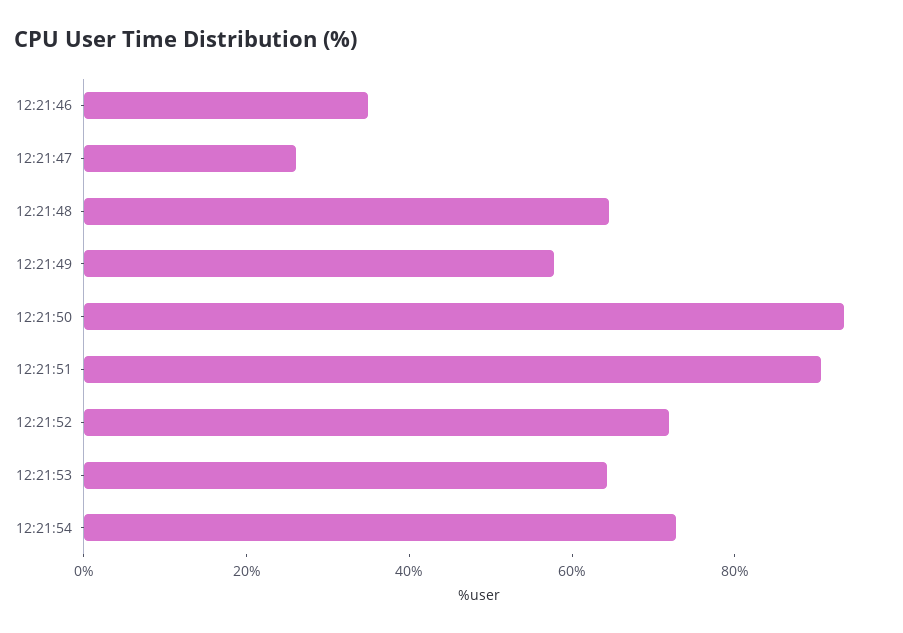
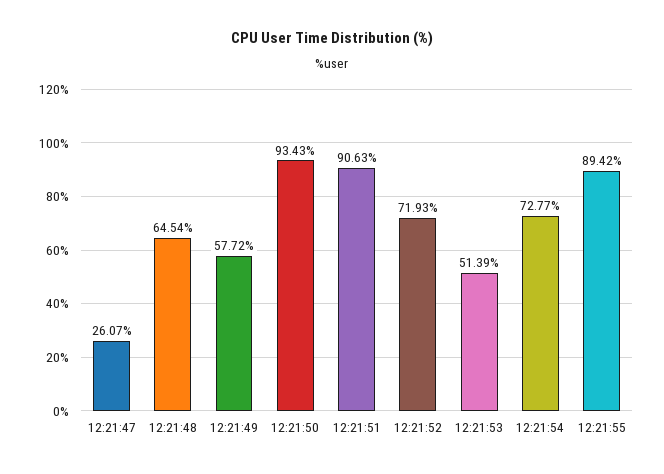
12:21:46: 35 -> none
12:21:53: 65 -> 51.39
12:21:55: none -> 89.42

